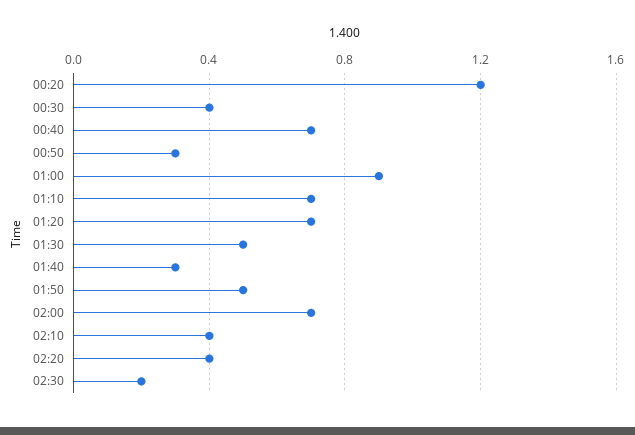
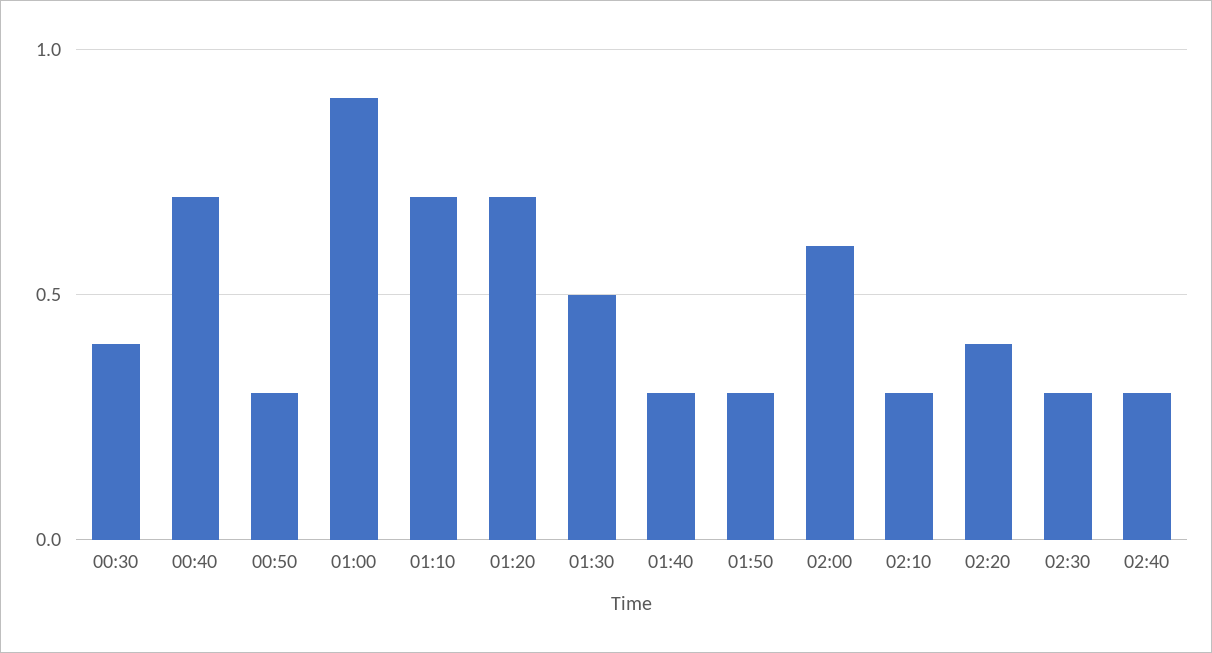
00:20: 1.2 -> none
01:50: 0.5 -> 0.3
02:00: 0.7 -> 0.6
02:10: 0.4 -> 0.3
02:30: 0.2 -> 0.3
02:40: none -> 0.3

